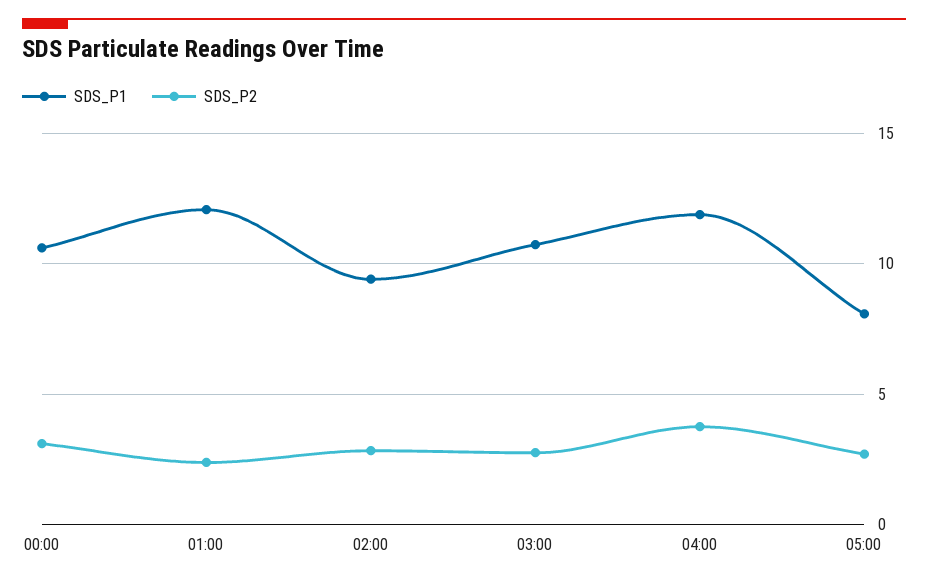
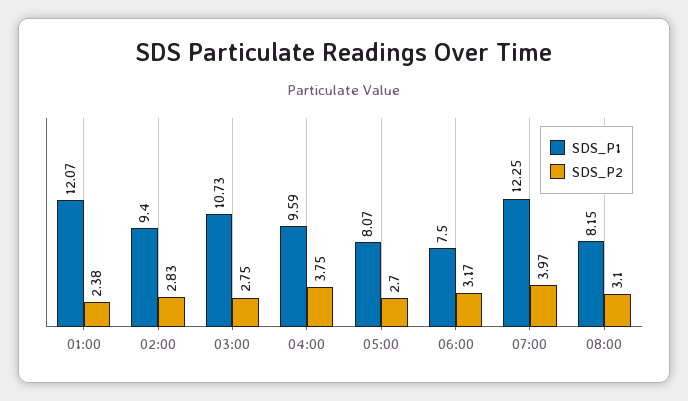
SDS_P1, 00:00: 10.5 -> none
SDS_P2, 00:00: 3 -> none
SDS_P1, 04:00: 12 -> 9.59
SDS_P1, 06:00: none -> 7.5
SDS_P2, 06:00: none -> 3.17
SDS_P1, 07:00: none -> 12.25
SDS_P2, 07:00: none -> 3.97
SDS_P1, 08:00: none -> 8.15
SDS_P2, 08:00: none -> 3.1

